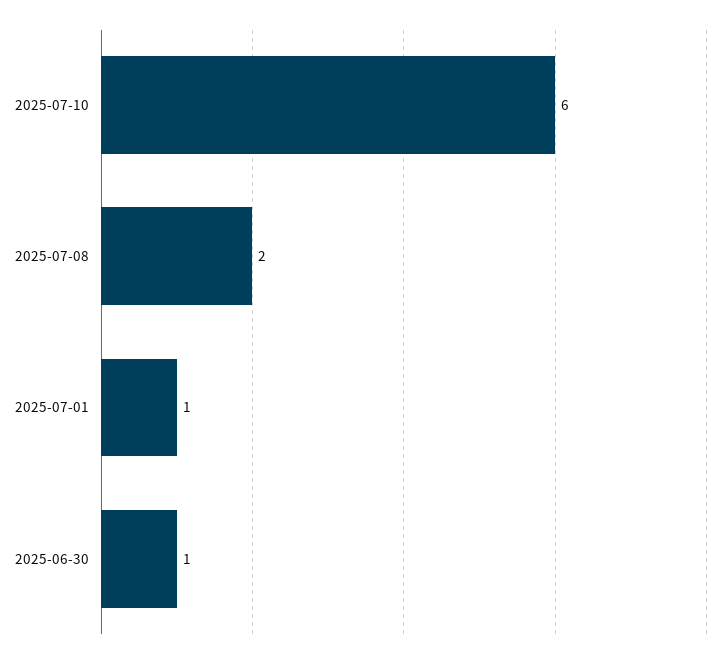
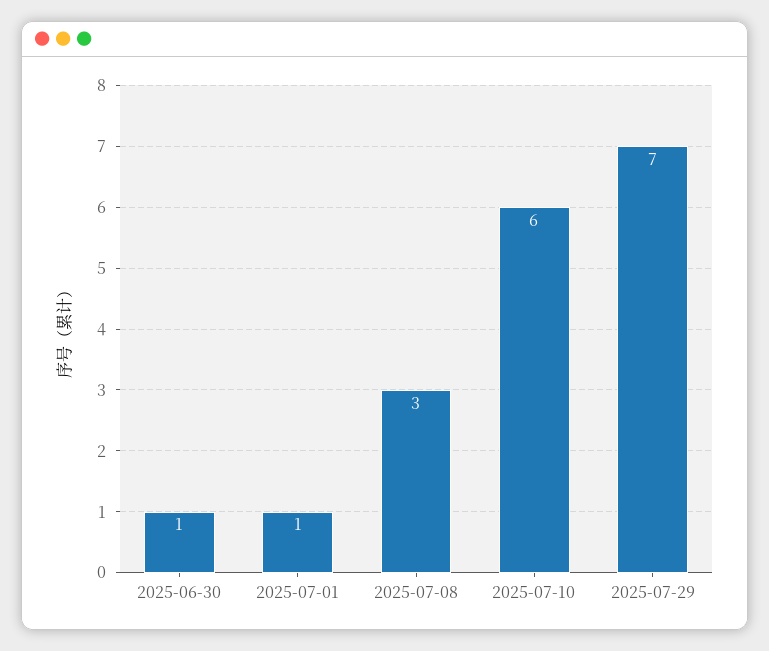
2025-07-08: 2 -> 3
2025-07-29: none -> 7

